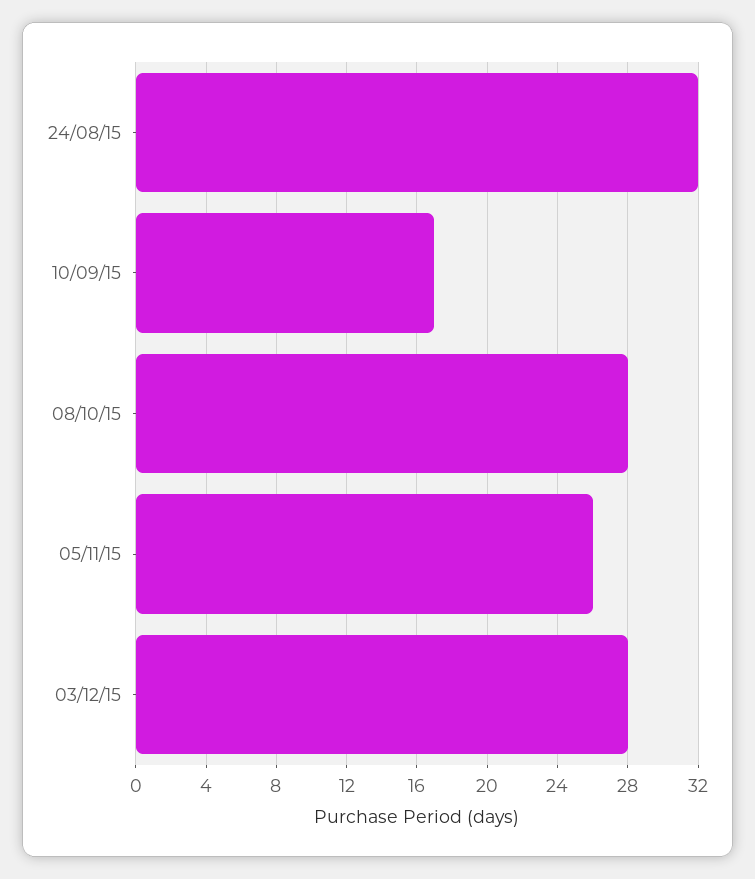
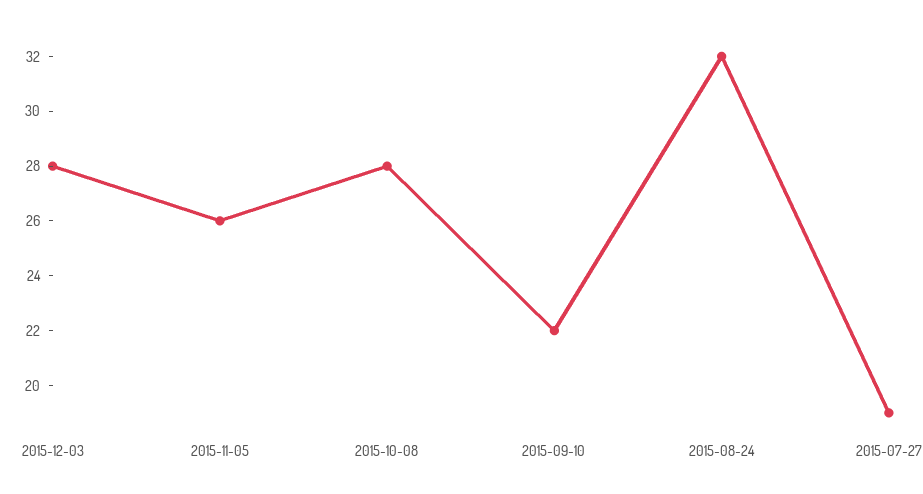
10/09/15: 17 -> 22
2015-07-27: none -> 19

